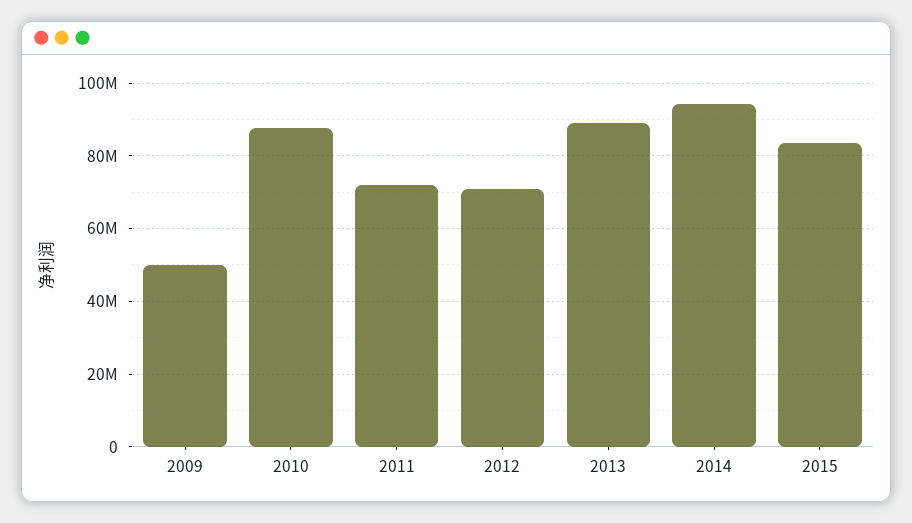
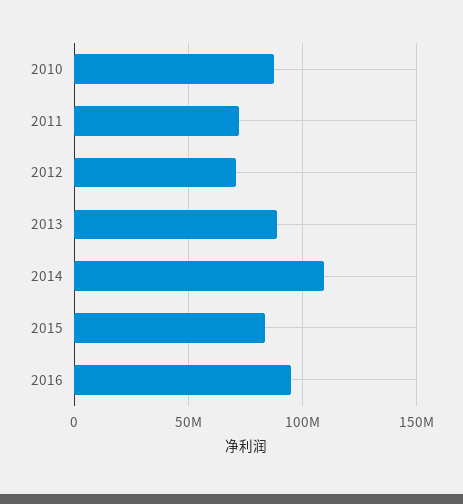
2009: 50000000 -> none
2014: 94000000 -> 110000000
2016: none -> 95000000

